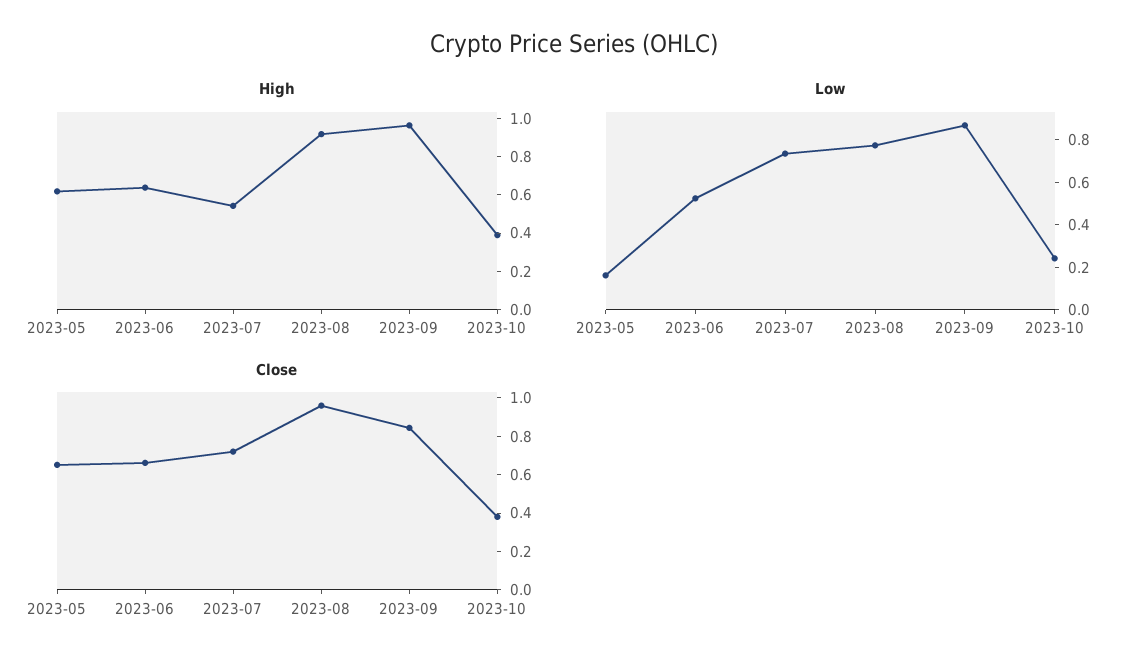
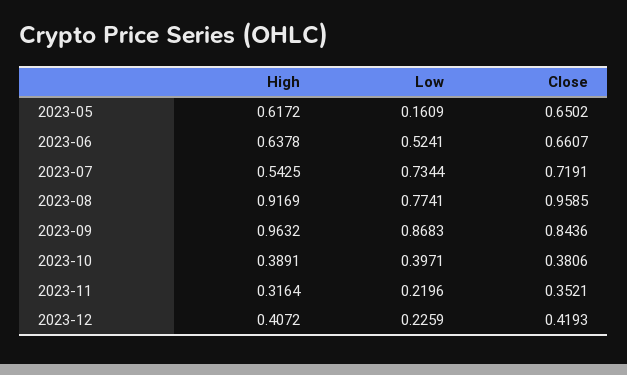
Low, 2023-10: 0.25 -> 0.3971
High, 2023-11: none -> 0.3164
Low, 2023-11: none -> 0.2196
Close, 2023-11: none -> 0.3521
High, 2023-12: none -> 0.4072
Low, 2023-12: none -> 0.2259
Close, 2023-12: none -> 0.4193

